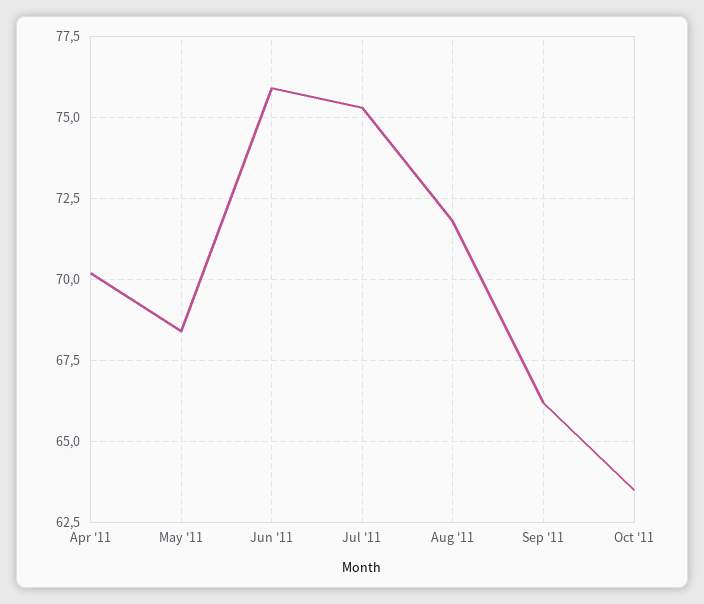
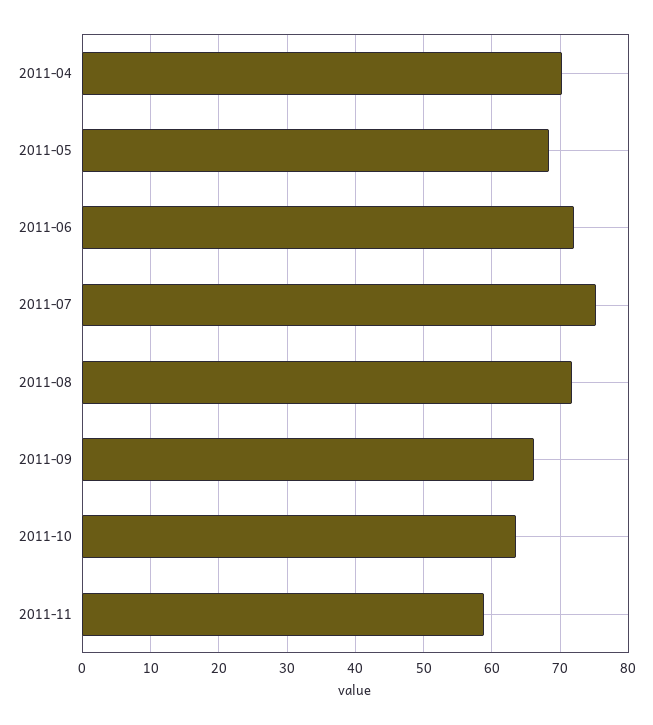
Jun '11: 76 -> 72
2011-11: none -> 59

